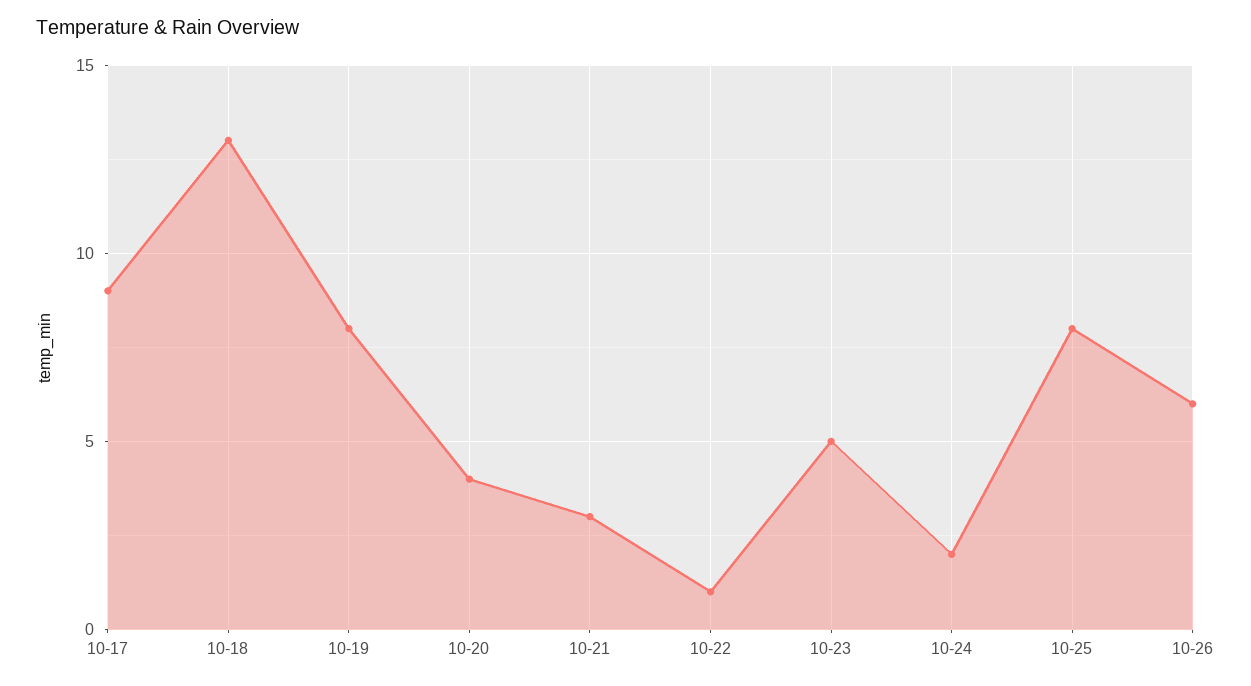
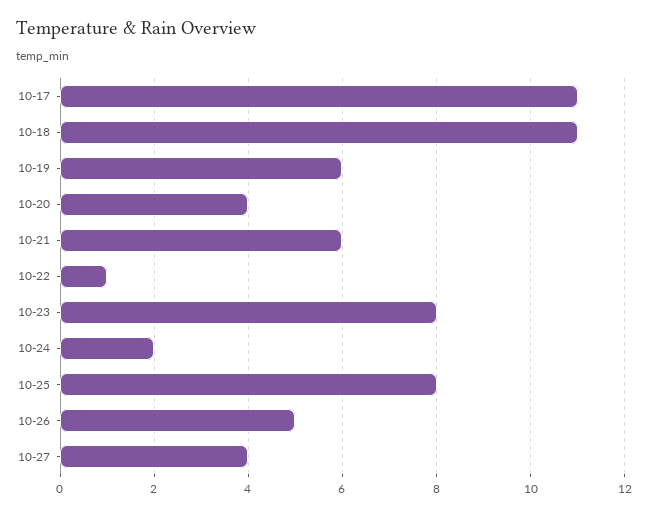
10-17: 9 -> 11
10-18: 13 -> 11
10-19: 8 -> 6
10-21: 3 -> 6
10-23: 5 -> 8
10-26: 6 -> 5
10-27: none -> 4

